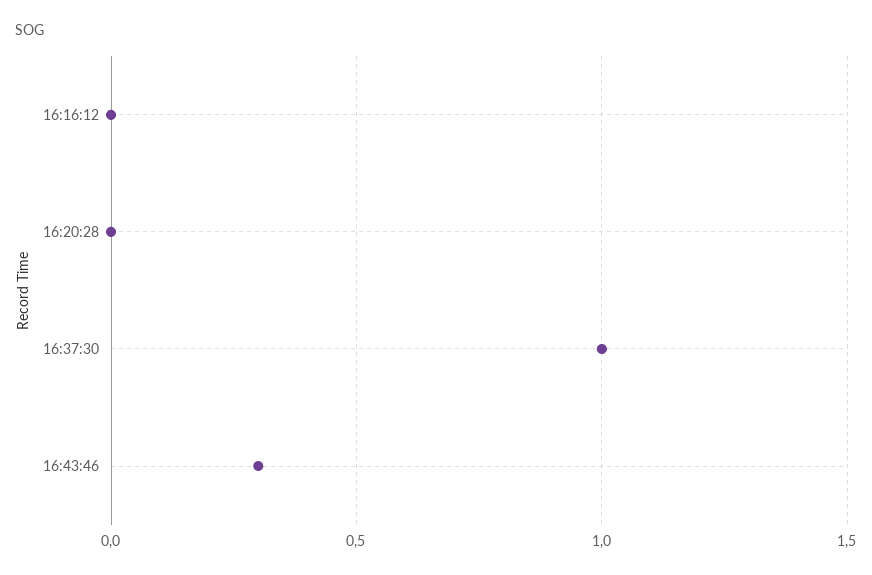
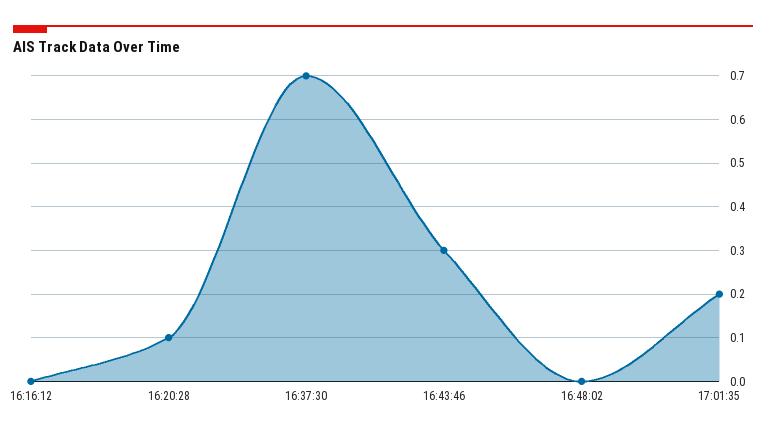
16:20:28: 0 -> 0.1
16:37:30: 1 -> 0.7
16:48:02: none -> 0
17:01:35: none -> 0.2

